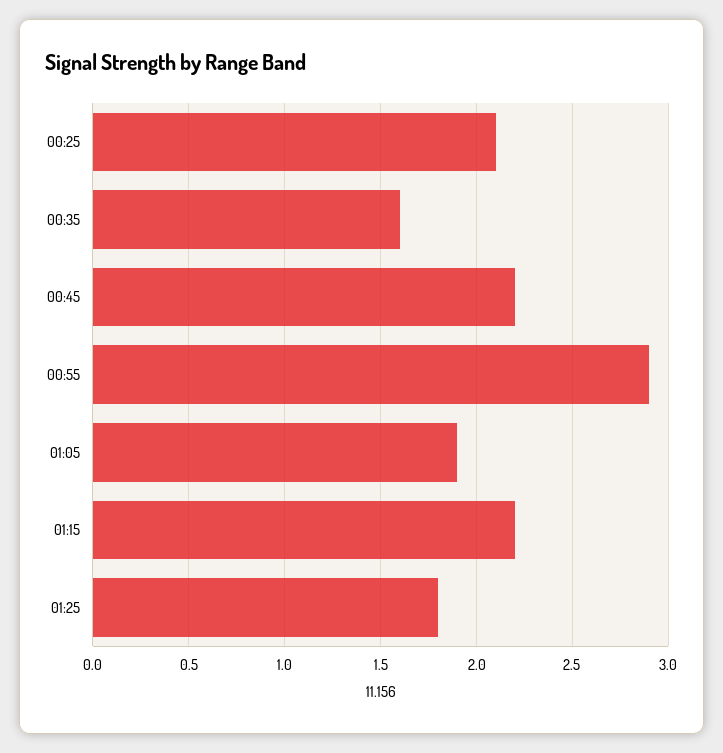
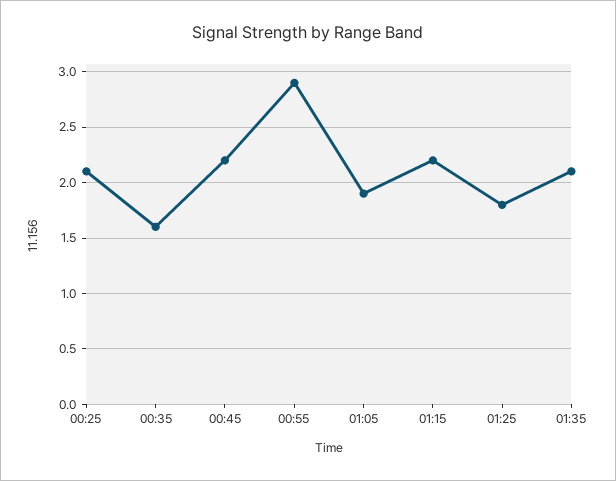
01:35: none -> 2.1

